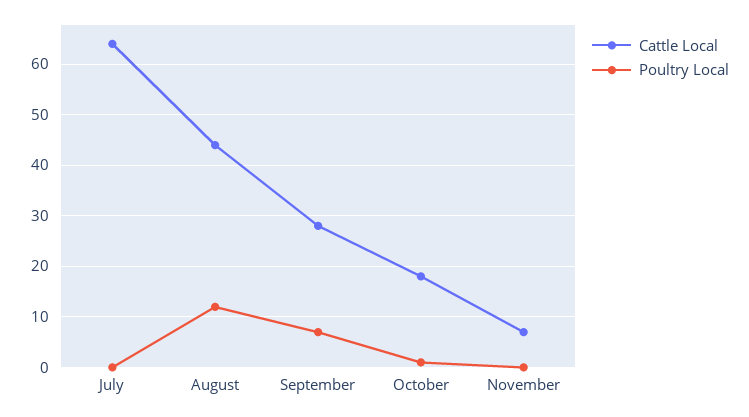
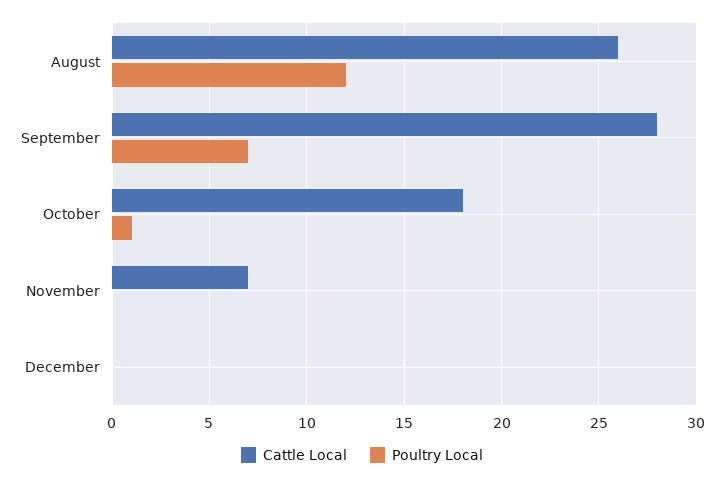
Cattle Local, July: 65 -> none
Poultry Local, July: 0 -> none
Cattle Local, August: 45 -> 26
Cattle Local, December: none -> 0
Poultry Local, December: none -> 0

